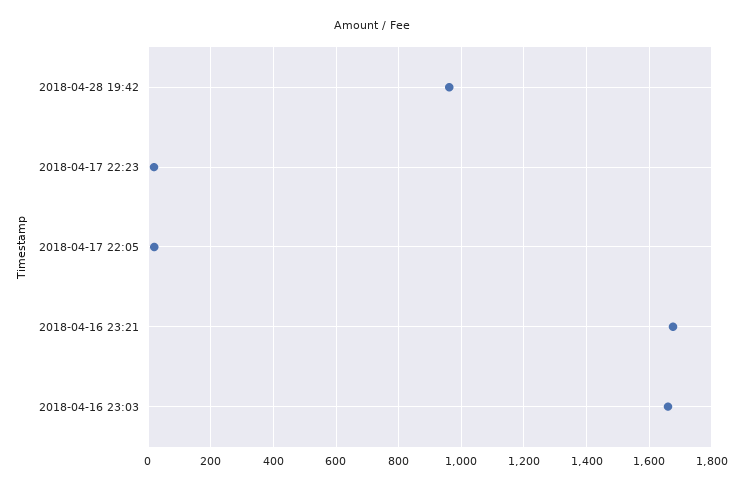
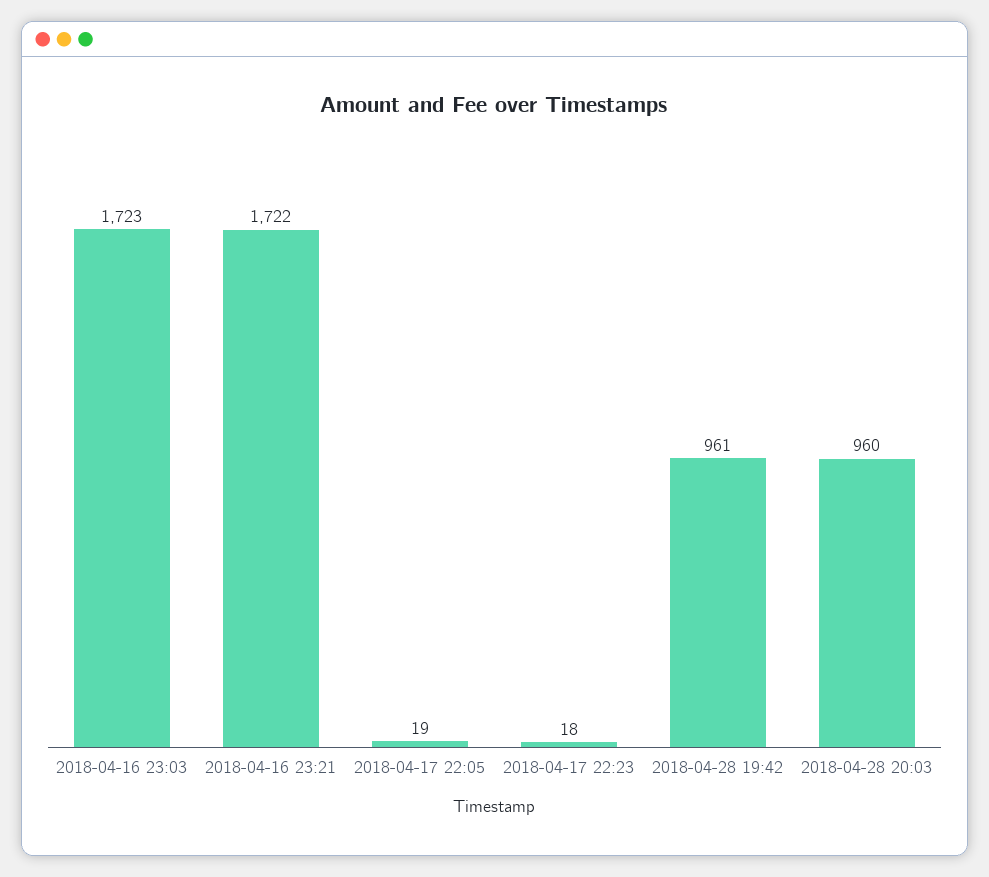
2018-04-16 23:21: 1680 -> 1722
2018-04-16 23:03: 1660 -> 1723
2018-04-28 20:03: none -> 960

